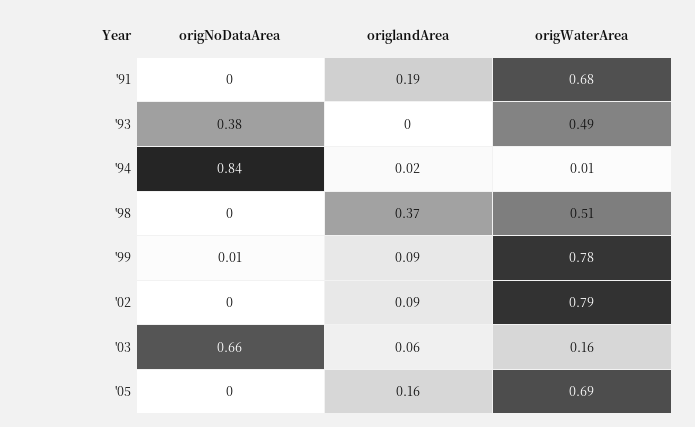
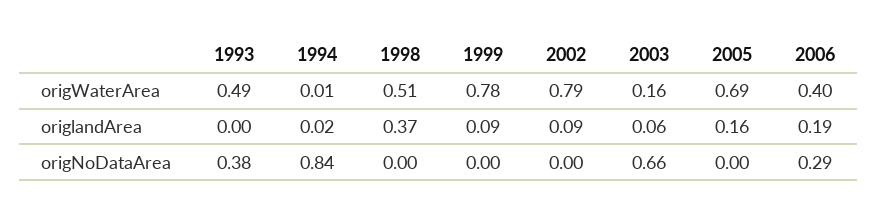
origNoDataArea, '91: 0 -> none
origlandArea, '91: 0.19 -> none
origWaterArea, '91: 0.68 -> none
origNoDataArea, '99: 0.01 -> 0
origWaterArea, 2006: none -> 0.4
origlandArea, 2006: none -> 0.19
origNoDataArea, 2006: none -> 0.29

